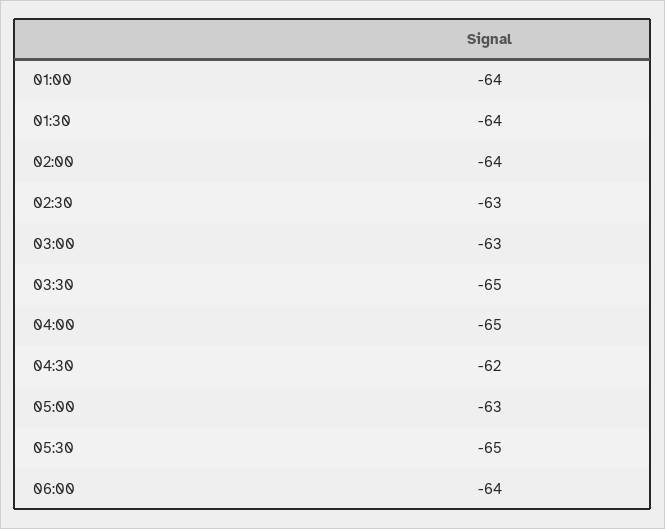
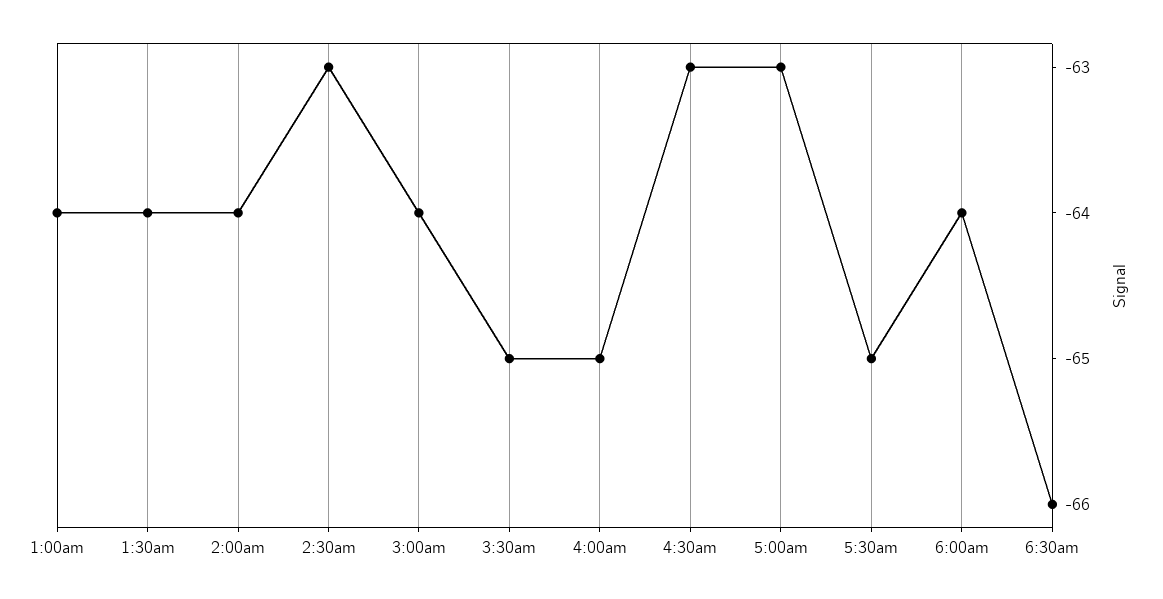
03:00: -63 -> -64
04:30: -62 -> -63
6:30am: none -> -66

